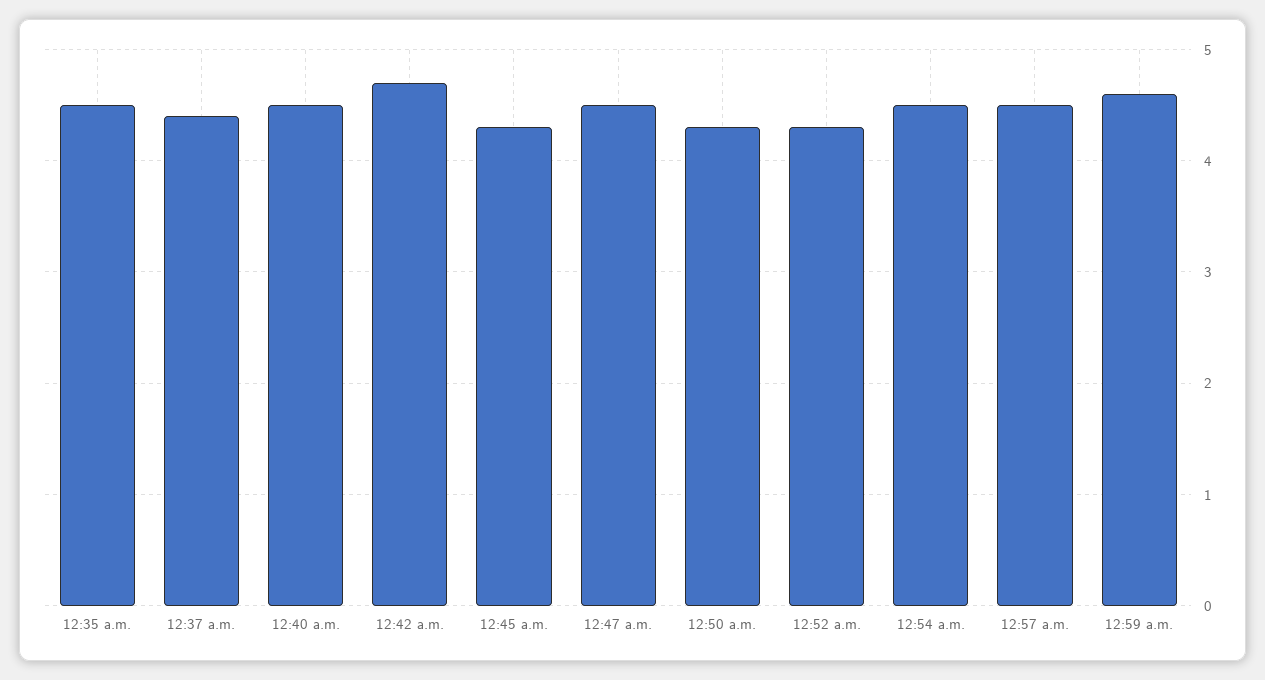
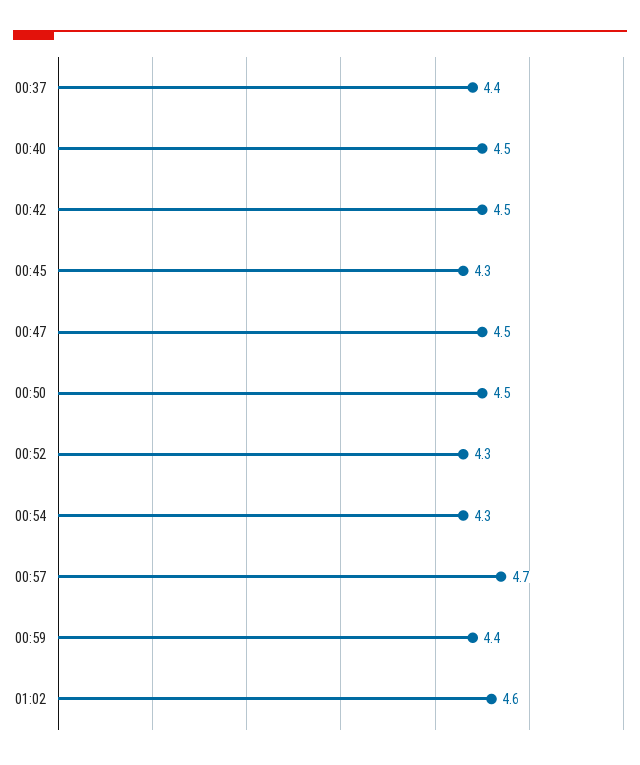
12:35 a.m.: 4.5 -> none
12:42 a.m.: 4.7 -> 4.5
12:50 a.m.: 4.3 -> 4.5
12:54 a.m.: 4.5 -> 4.3
12:57 a.m.: 4.5 -> 4.7
12:59 a.m.: 4.6 -> 4.4
01:02: none -> 4.6

